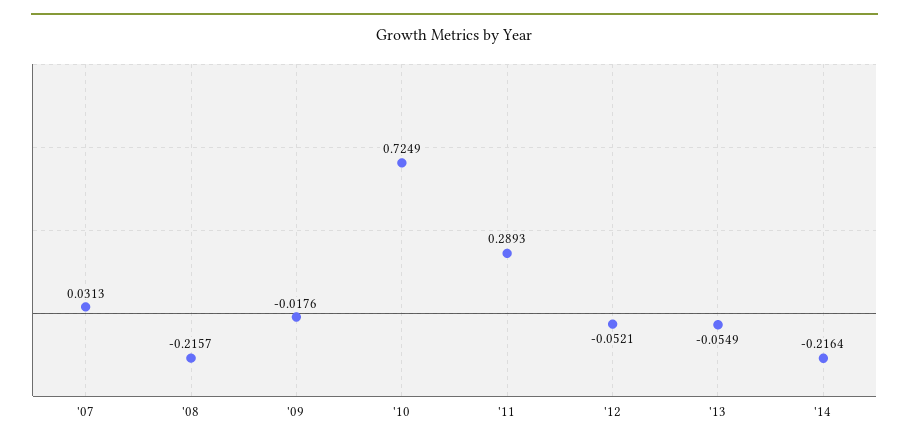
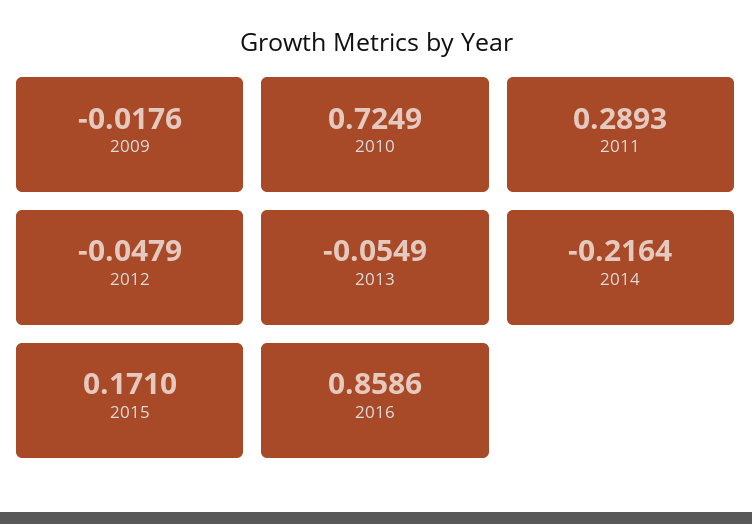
'07: 0.0313 -> none
'08: -0.2157 -> none
'12: -0.0521 -> -0.0479
2015: none -> 0.171
2016: none -> 0.8586

